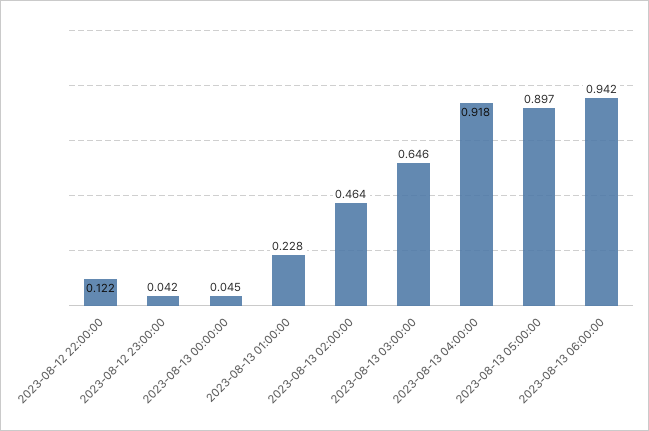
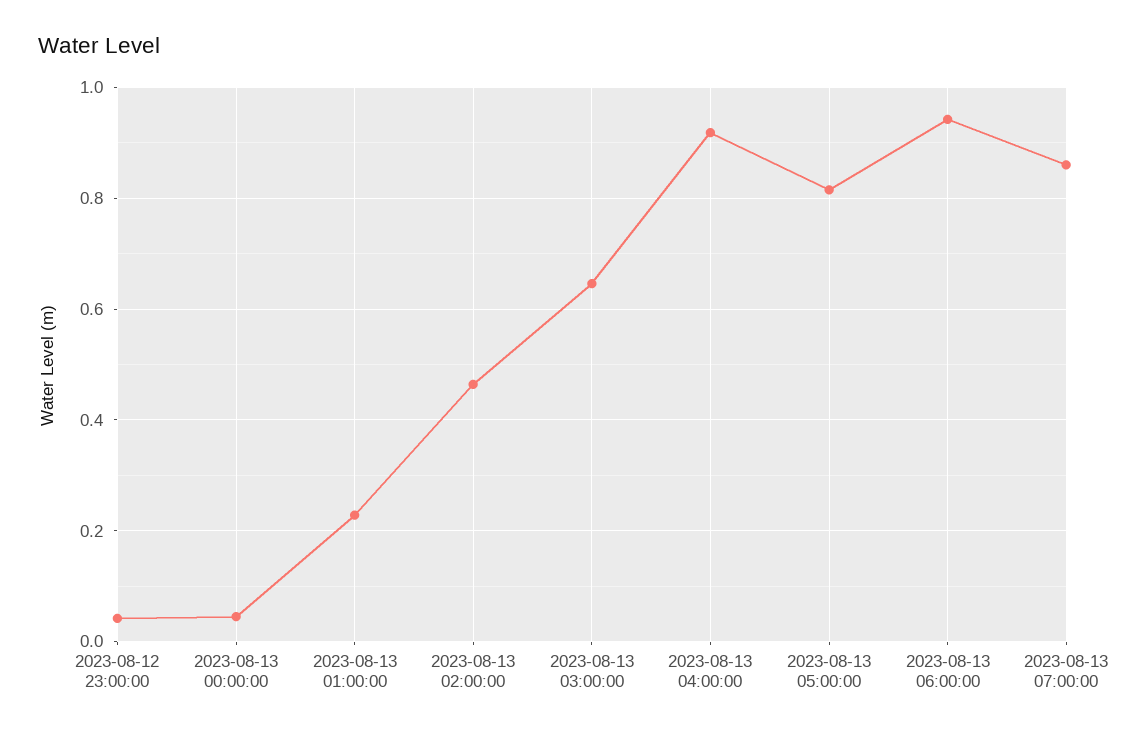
2023-08-12 22:00:00: 0.122 -> none
2023-08-13 05:00:00: 0.897 -> 0.82
2023-08-13 07:00:00: none -> 0.86

